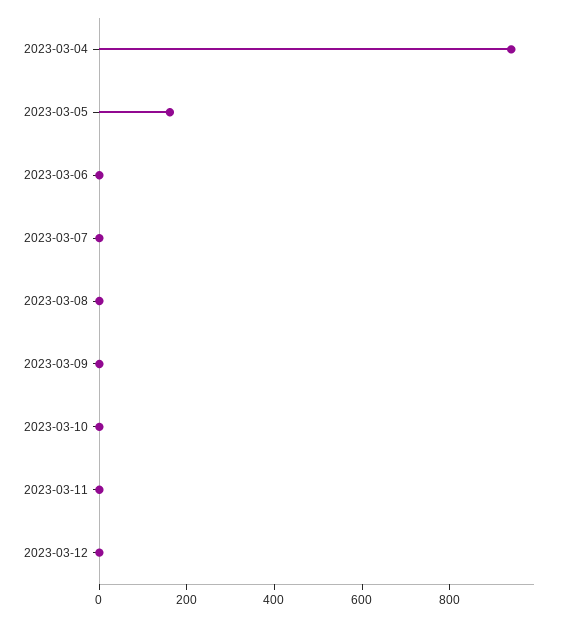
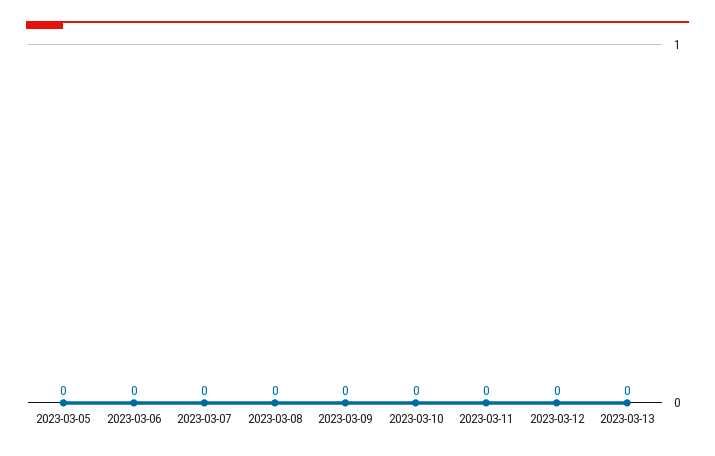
2023-03-04: 950 -> none
2023-03-05: 150 -> 0
2023-03-13: none -> 0

